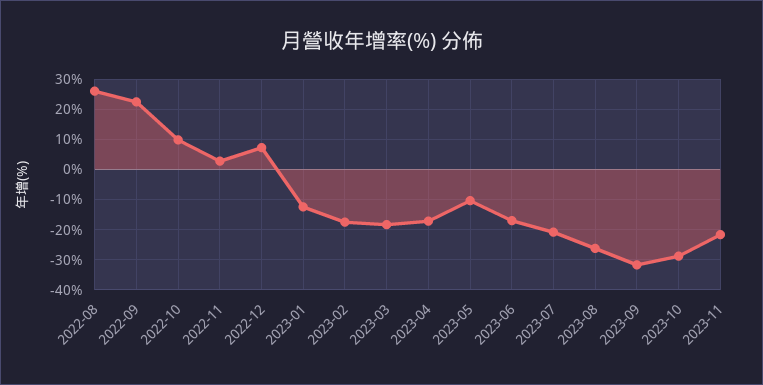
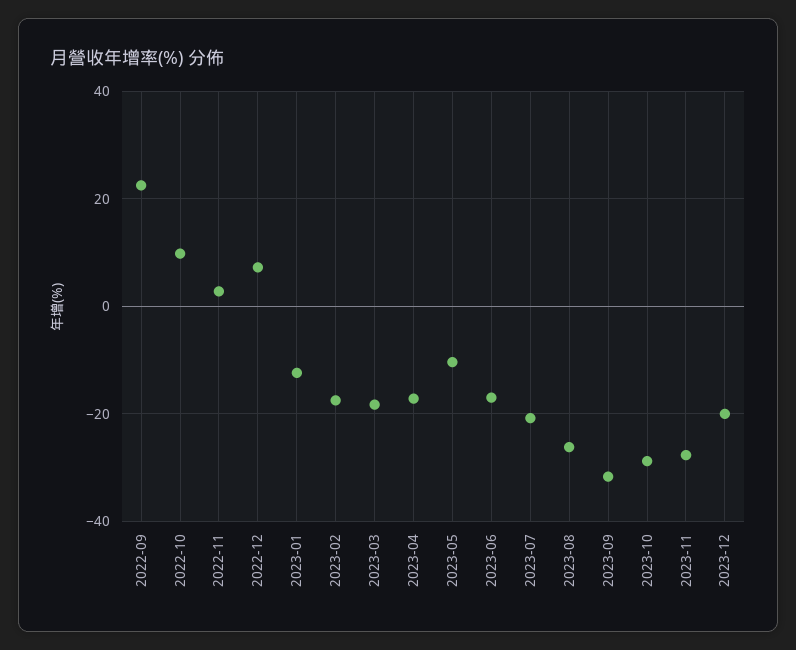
2022-08: 26 -> none
2023-11: -22 -> -28
2023-12: none -> -20

